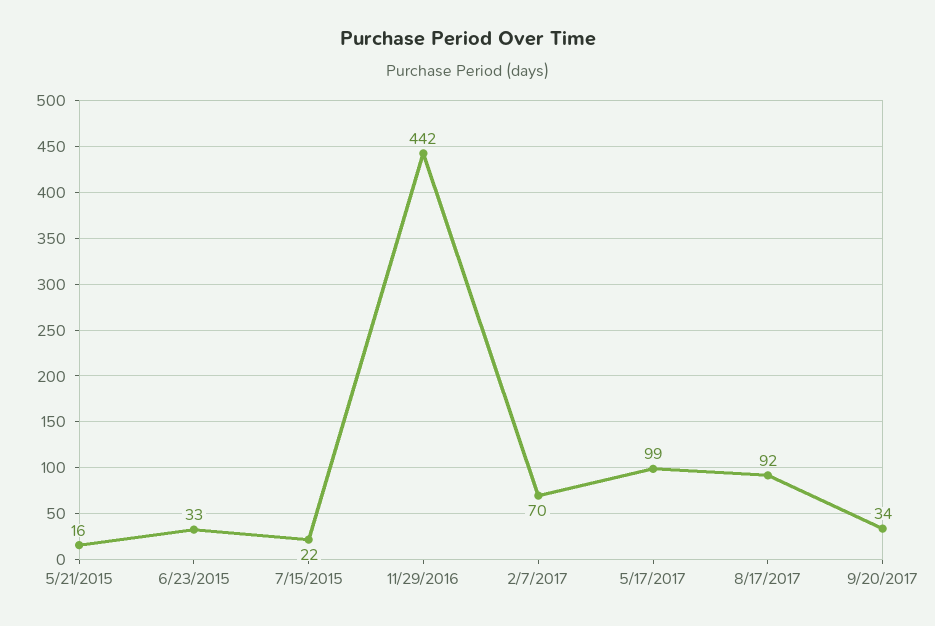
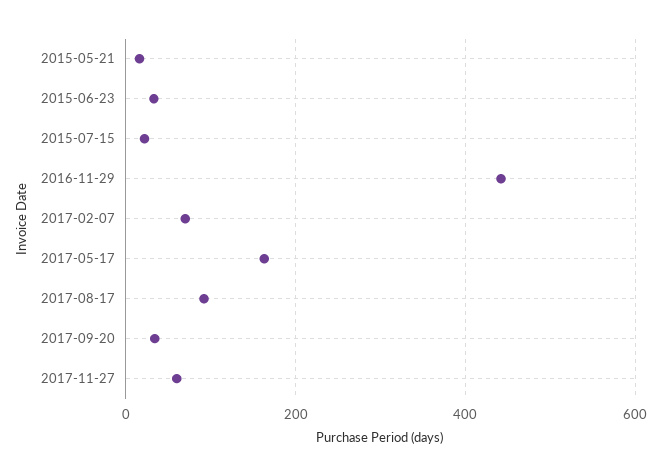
5/17/2017: 99 -> 160
2017-11-27: none -> 60

